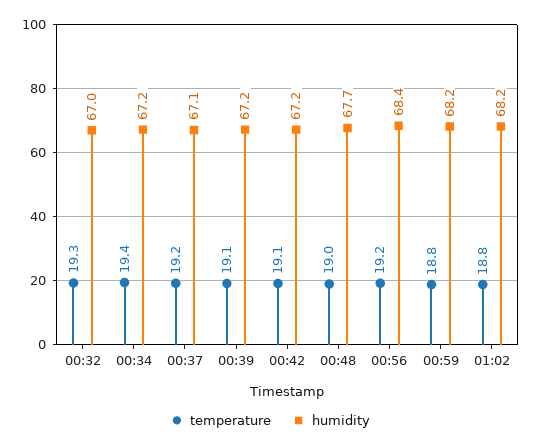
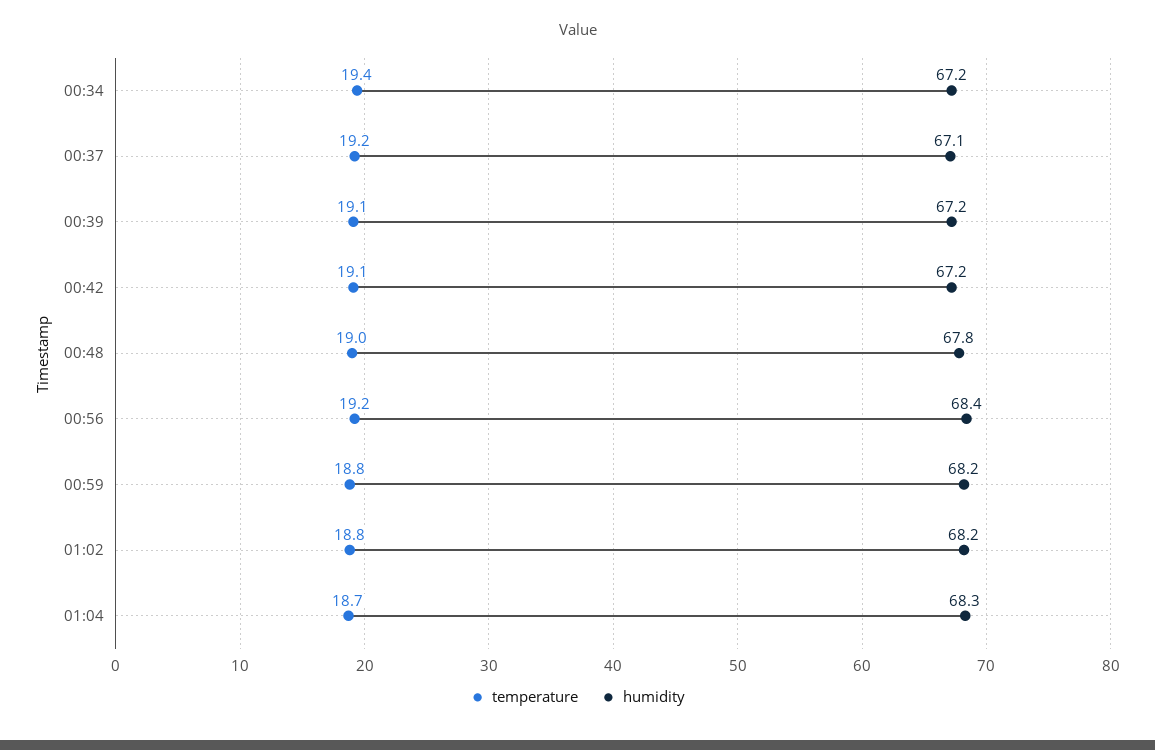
temperature, 00:32: 19.3 -> none
humidity, 00:32: 67 -> none
humidity, 00:48: 67.7 -> 67.8
temperature, 01:04: none -> 18.7
humidity, 01:04: none -> 68.3

